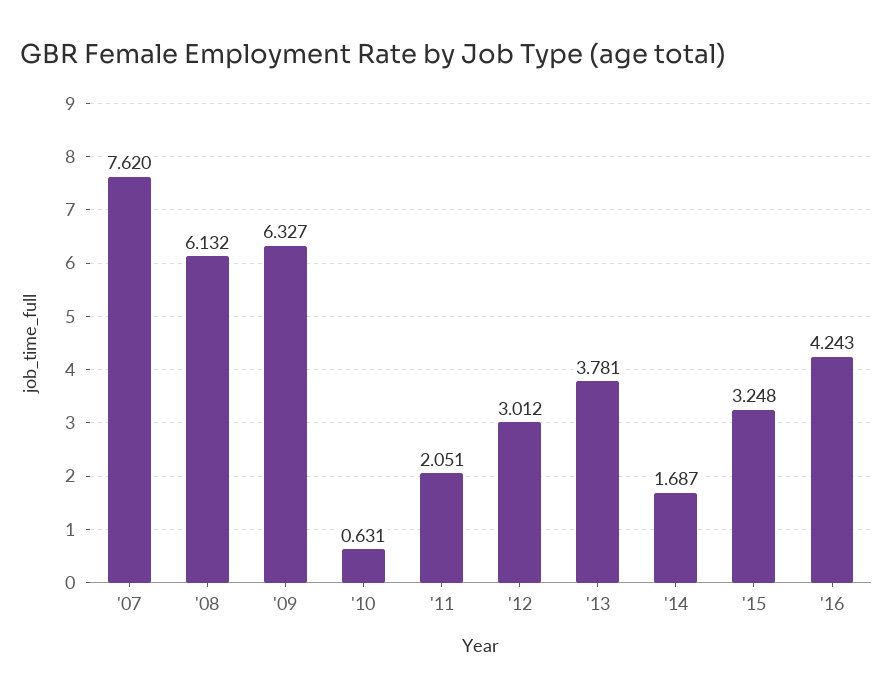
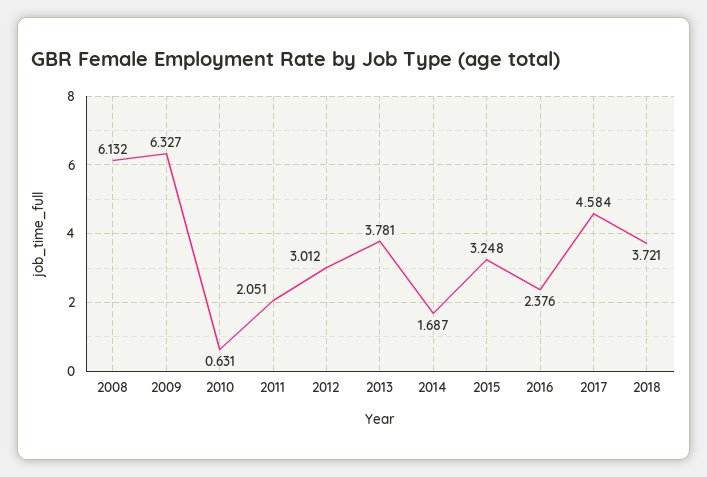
'07: 7.62 -> none
'16: 4.243 -> 2.376
2017: none -> 4.584
2018: none -> 3.721

